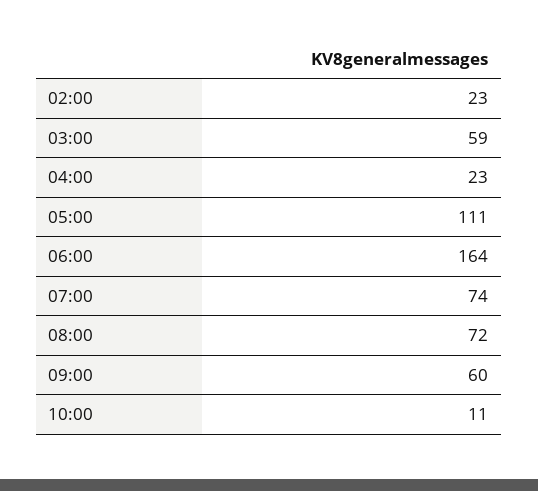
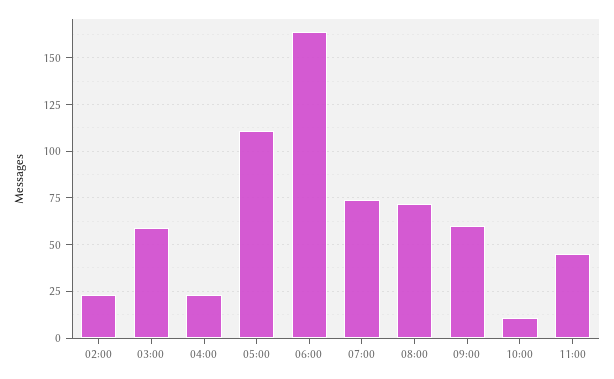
11:00: none -> 45

